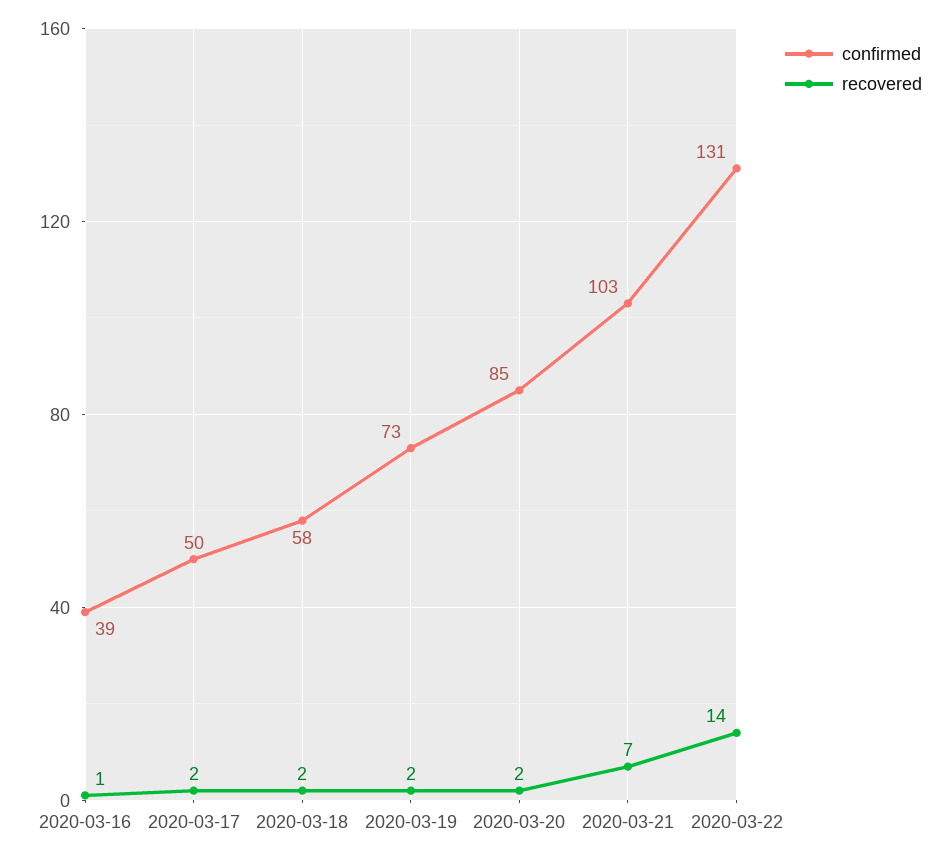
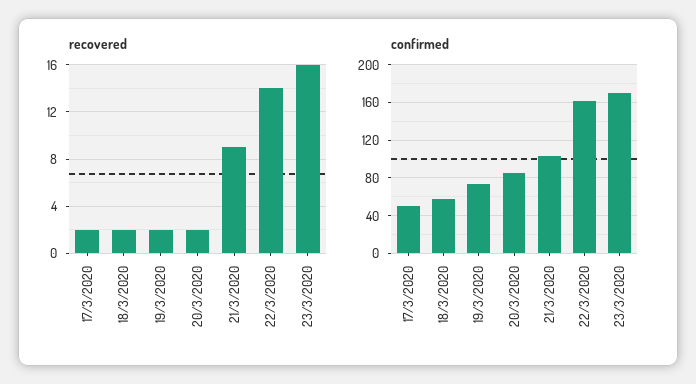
confirmed, 2020-03-16: 39 -> none
recovered, 2020-03-16: 1 -> none
recovered, 2020-03-21: 7 -> 9
confirmed, 2020-03-22: 131 -> 160
recovered, 23/3/2020: none -> 16
confirmed, 23/3/2020: none -> 170

